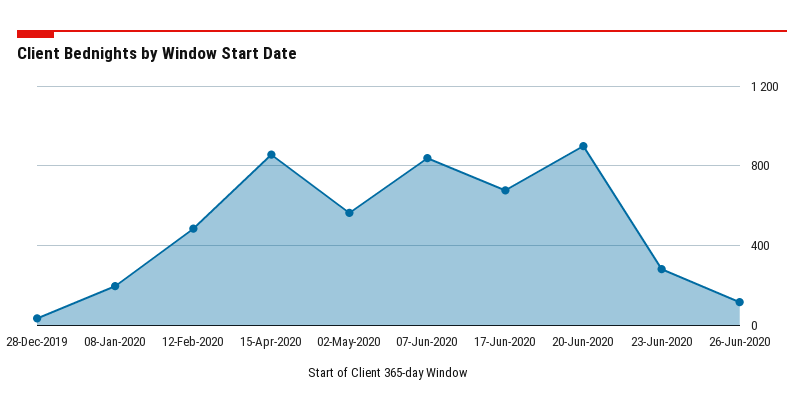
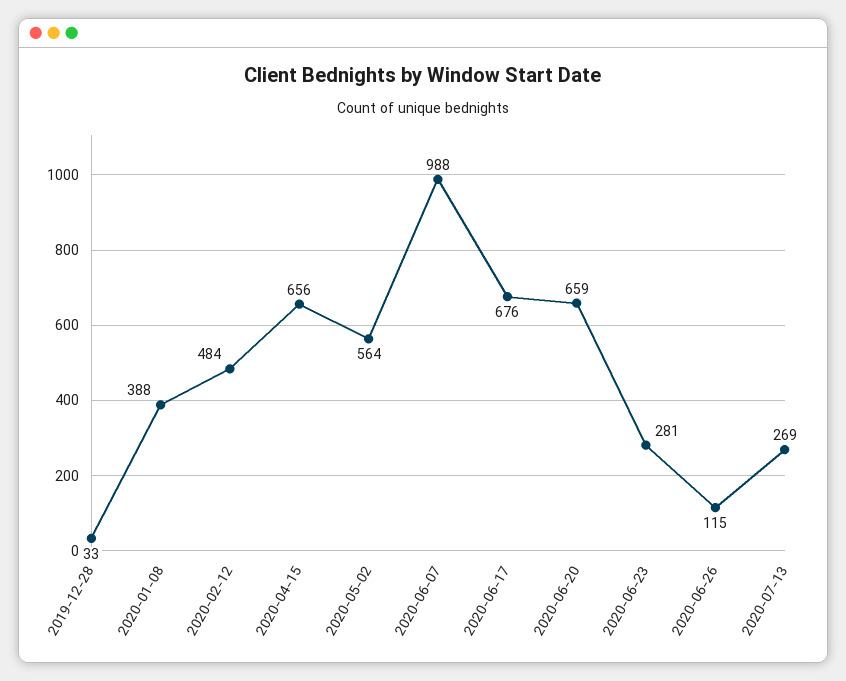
08-Jan-2020: 200 -> 388
15-Apr-2020: 850 -> 656
07-Jun-2020: 850 -> 988
20-Jun-2020: 900 -> 659
2020-07-13: none -> 269

